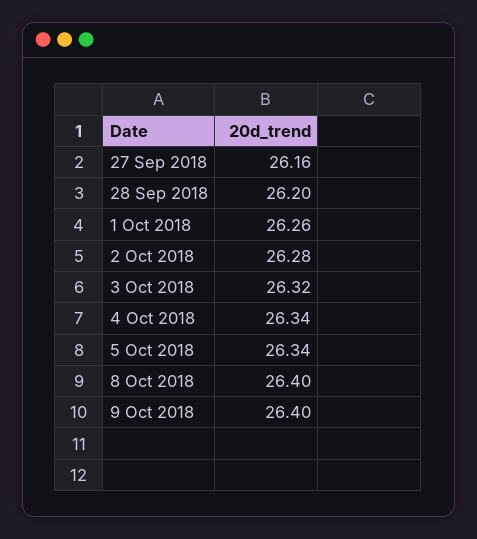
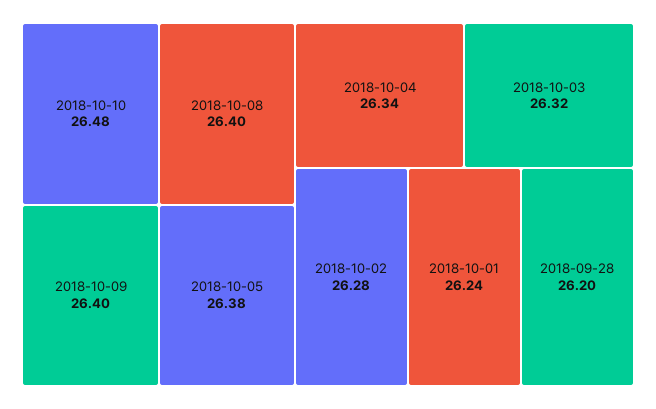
27 Sep 2018: 26.16 -> none
1 Oct 2018: 26.26 -> 26.24
5 Oct 2018: 26.34 -> 26.38
2018-10-10: none -> 26.48

